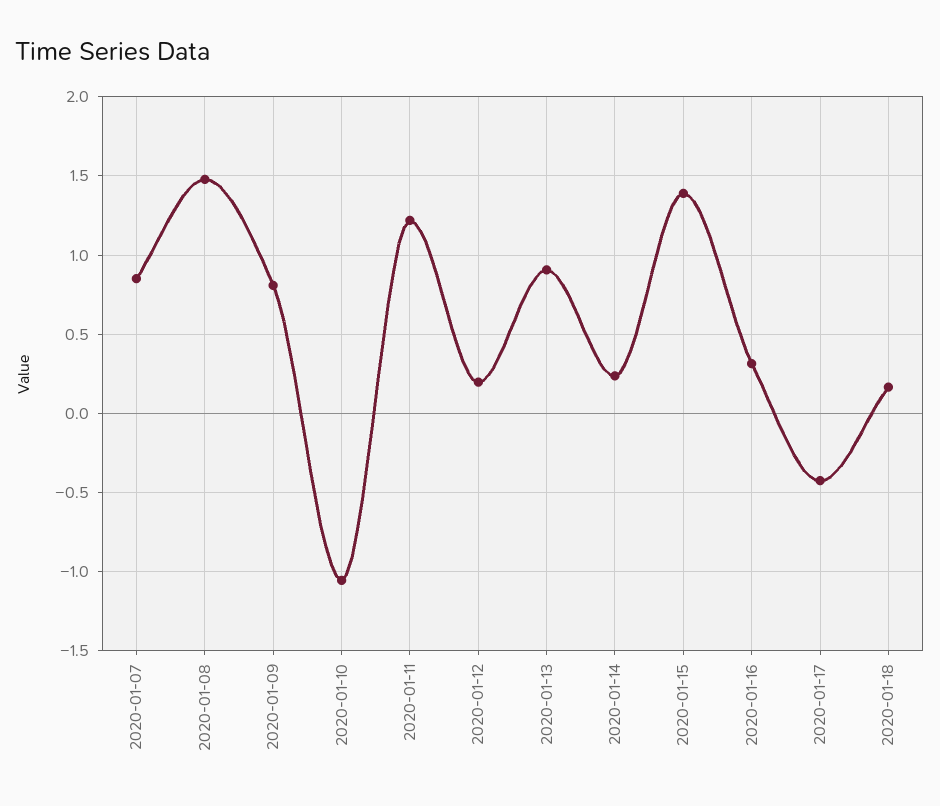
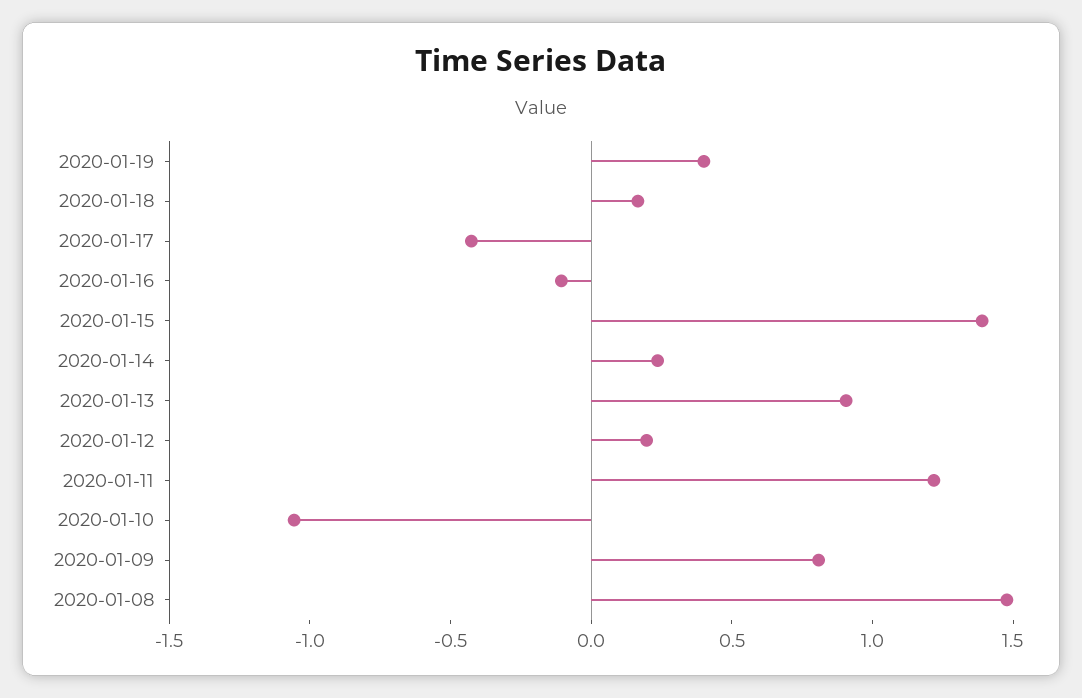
2020-01-07: 0.85 -> none
2020-01-16: 0.3 -> -0.1
2020-01-19: none -> 0.4

